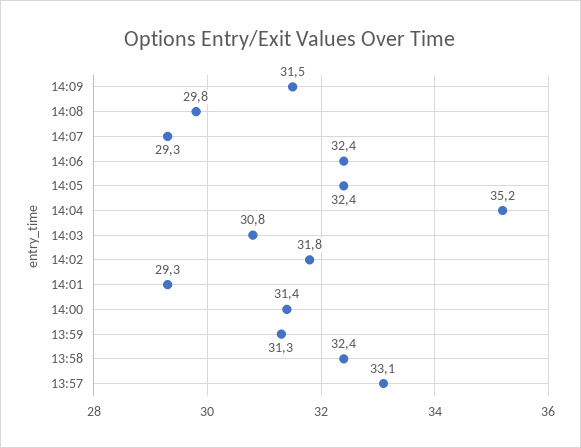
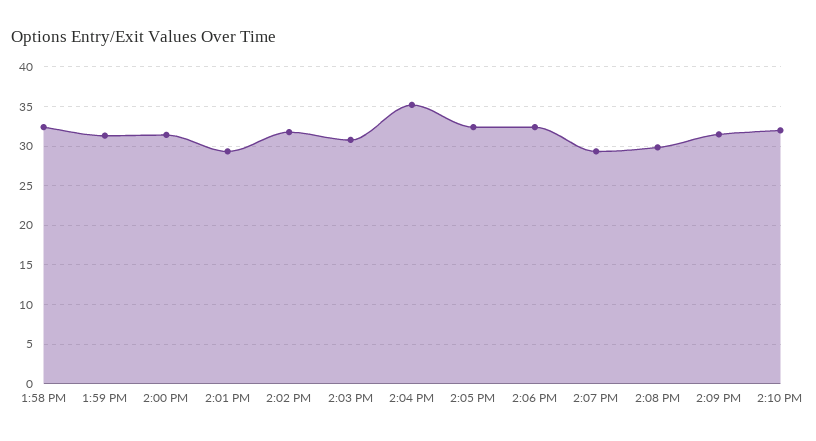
13:57: 33.1 -> none
2:10 PM: none -> 32

